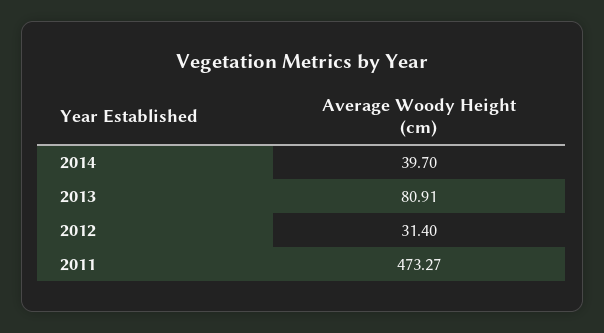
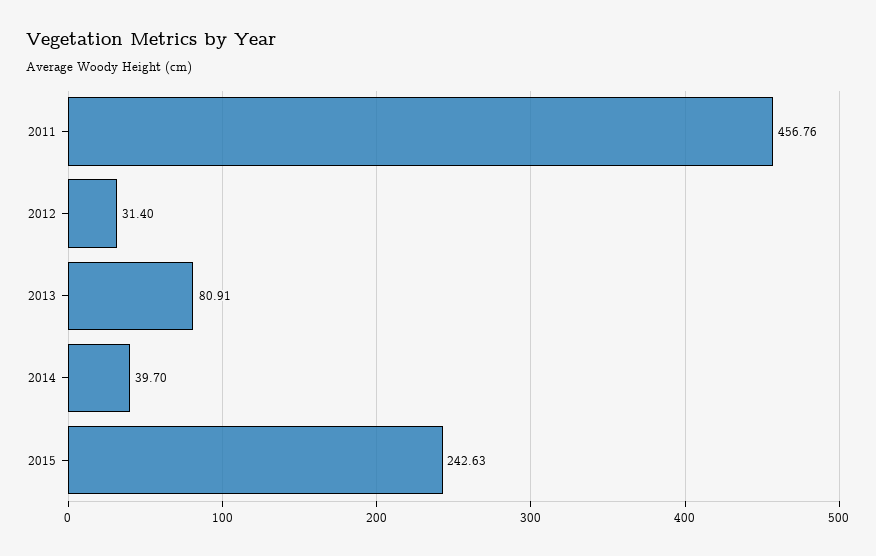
2011: 473.27 -> 456.76
2015: none -> 242.63

